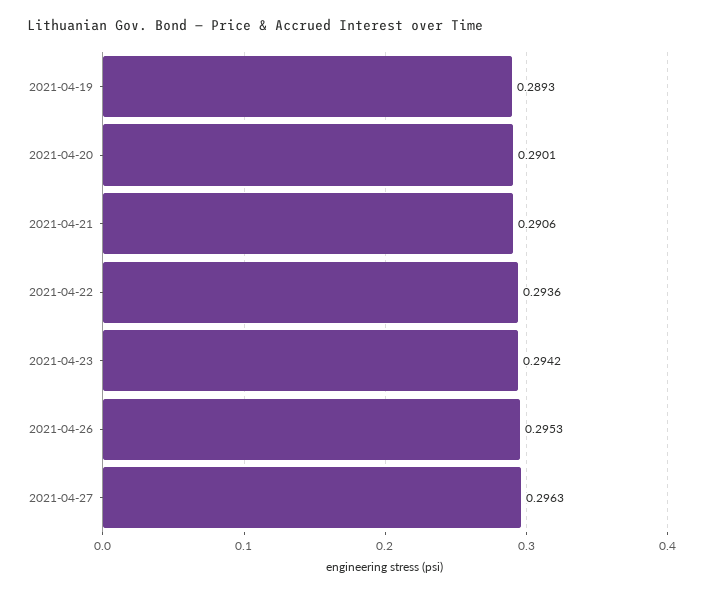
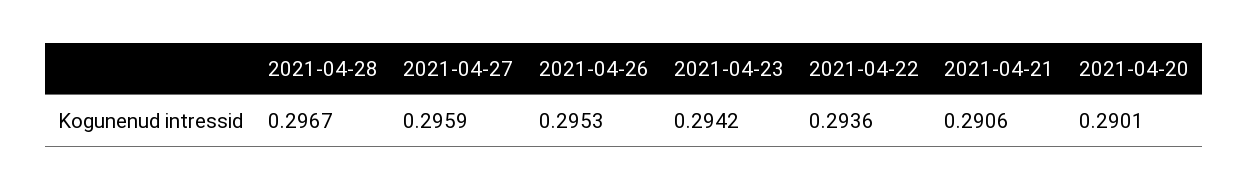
2021-04-19: 0.2893 -> none
2021-04-27: 0.2963 -> 0.2959
2021-04-28: none -> 0.2967

